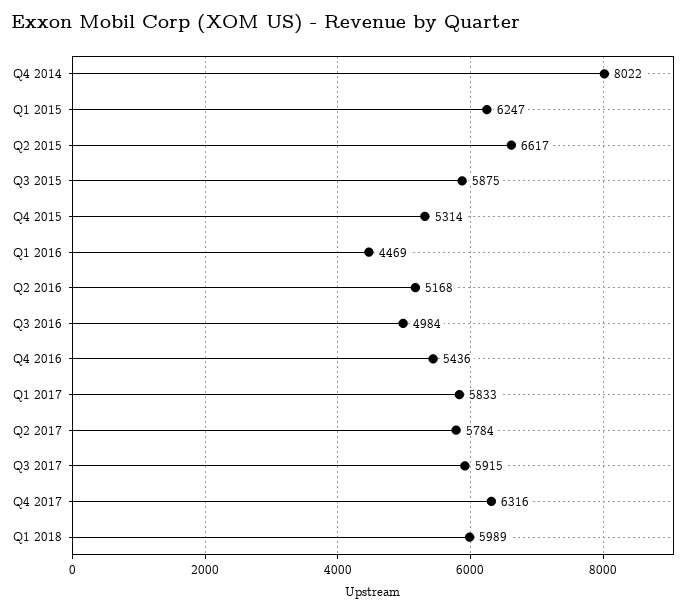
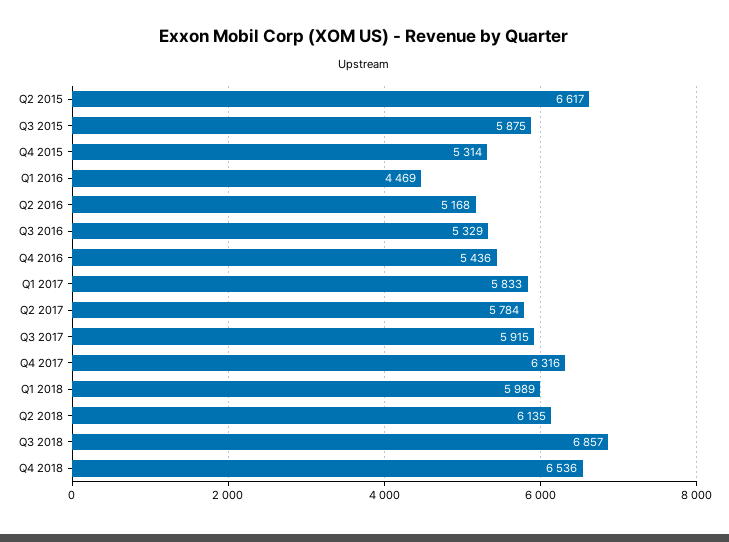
Q4 2014: 8022 -> none
Q1 2015: 6247 -> none
Q3 2016: 4984 -> 5329
Q2 2018: none -> 6135
Q3 2018: none -> 6857
Q4 2018: none -> 6536

